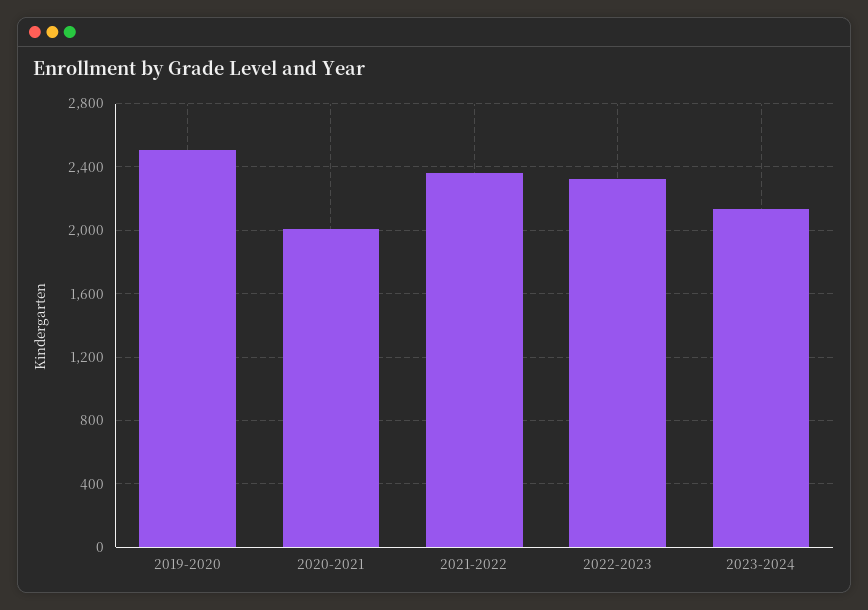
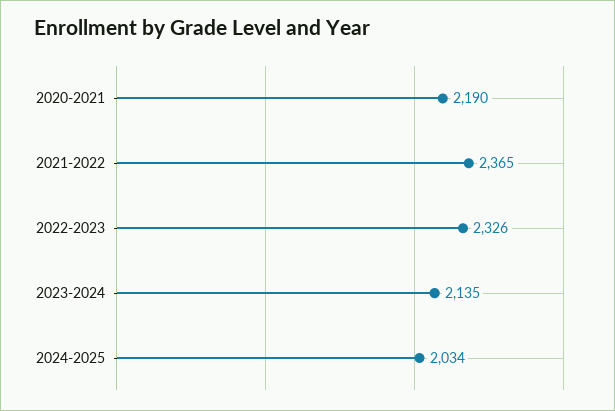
2019-2020: 2500 -> none
2020-2021: 2000 -> 2190
2024-2025: none -> 2034

